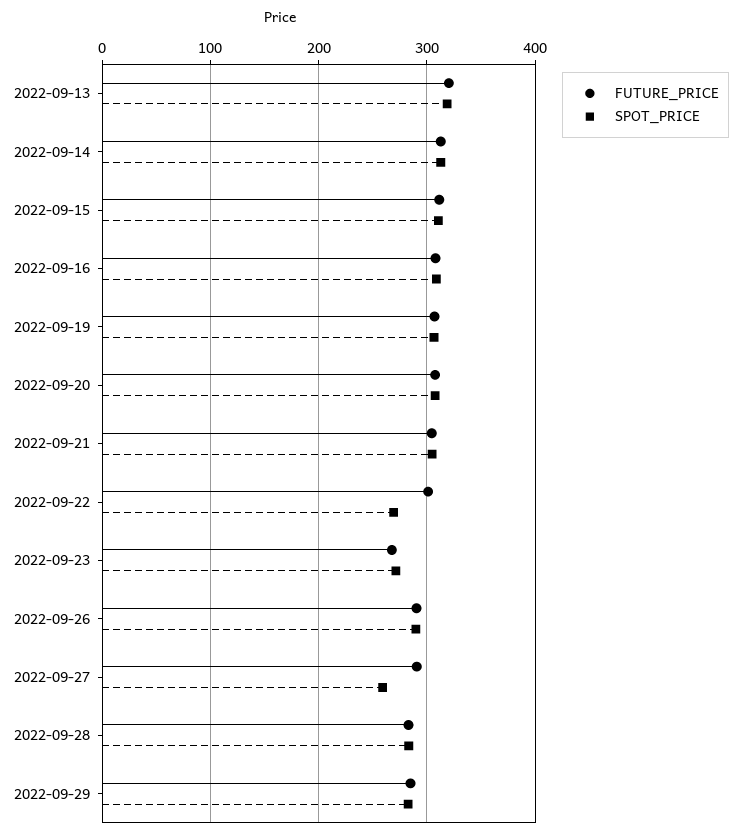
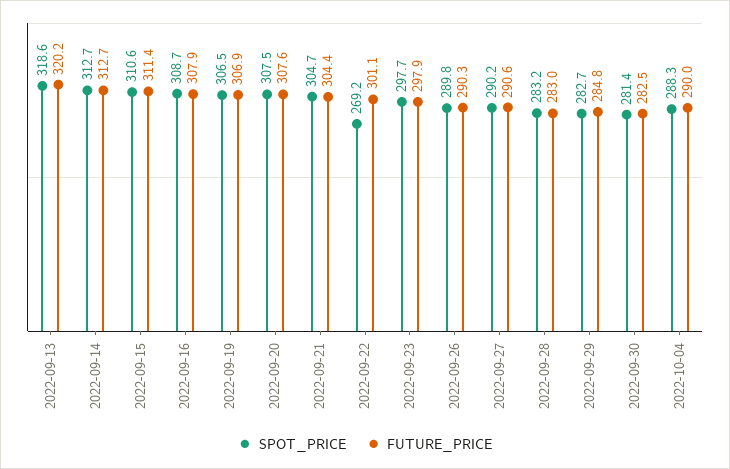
FUTURE_PRICE, 2022-09-23: 270 -> 297.9
SPOT_PRICE, 2022-09-23: 270 -> 297.7
SPOT_PRICE, 2022-09-27: 260 -> 290.2
SPOT_PRICE, 2022-09-30: none -> 281.4
FUTURE_PRICE, 2022-09-30: none -> 282.5
SPOT_PRICE, 2022-10-04: none -> 288.3
FUTURE_PRICE, 2022-10-04: none -> 290

